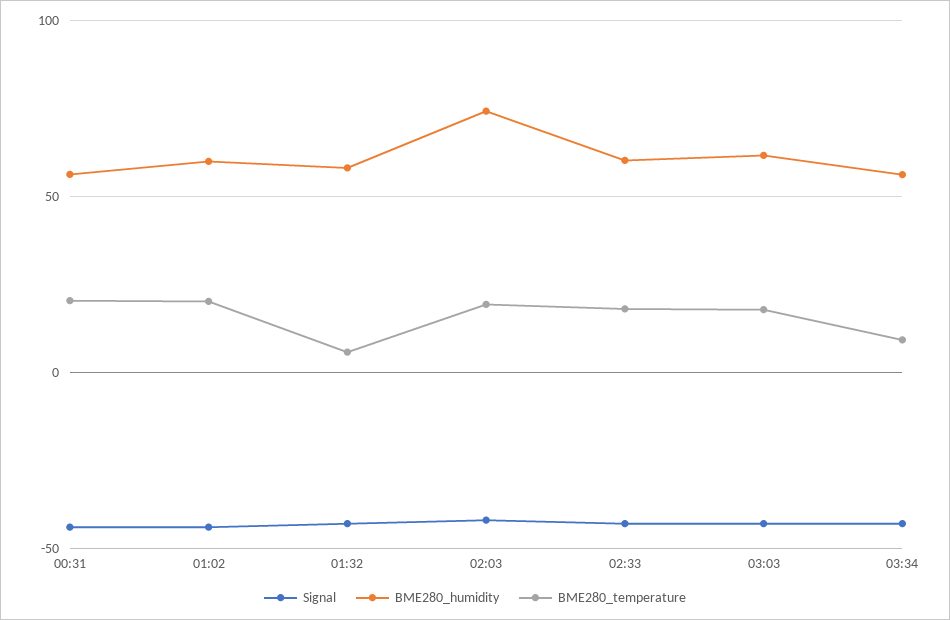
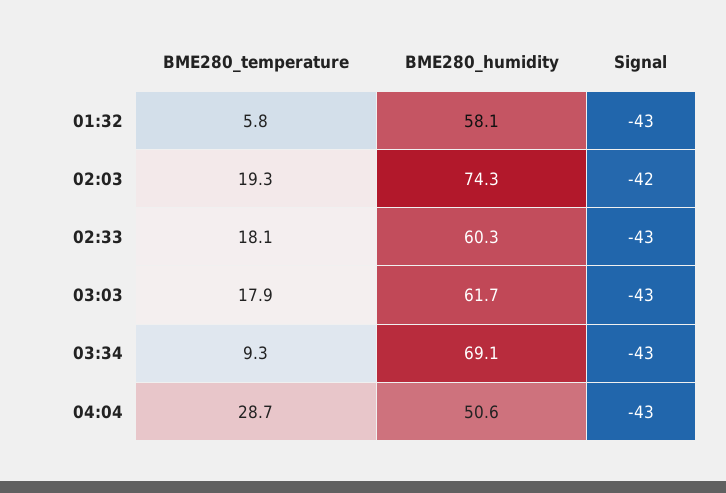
Signal, 00:31: -45 -> none
BME280_humidity, 00:31: 55 -> none
BME280_temperature, 00:31: 20 -> none
Signal, 01:02: -45 -> none
BME280_humidity, 01:02: 60 -> none
BME280_temperature, 01:02: 20 -> none
BME280_humidity, 03:34: 55 -> 69.1
BME280_temperature, 04:04: none -> 28.7
BME280_humidity, 04:04: none -> 50.6
Signal, 04:04: none -> -43

